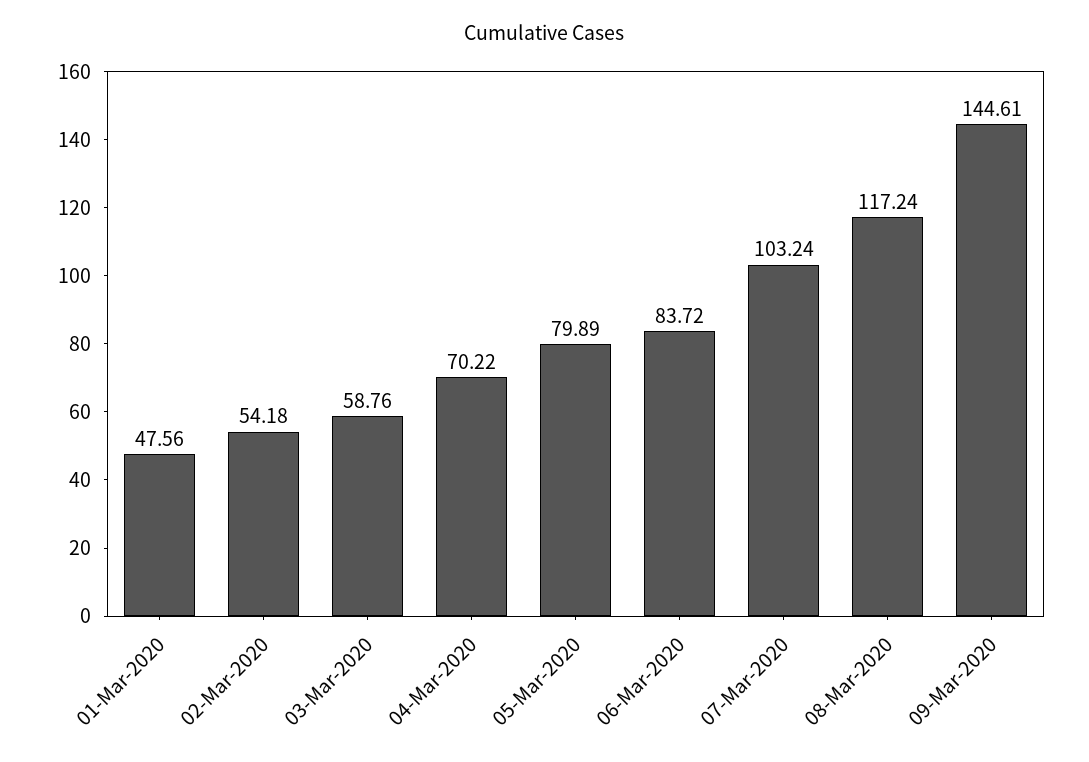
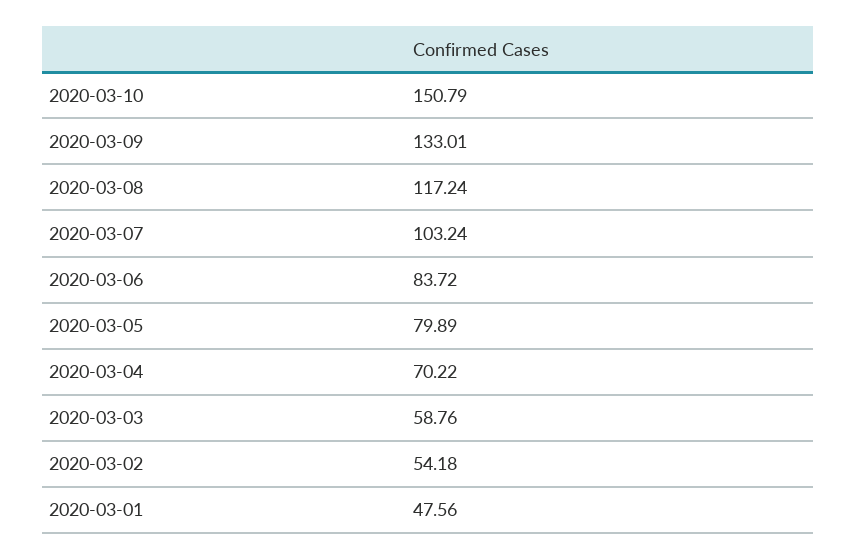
09-Mar-2020: 144.61 -> 133.01
2020-03-10: none -> 150.79

